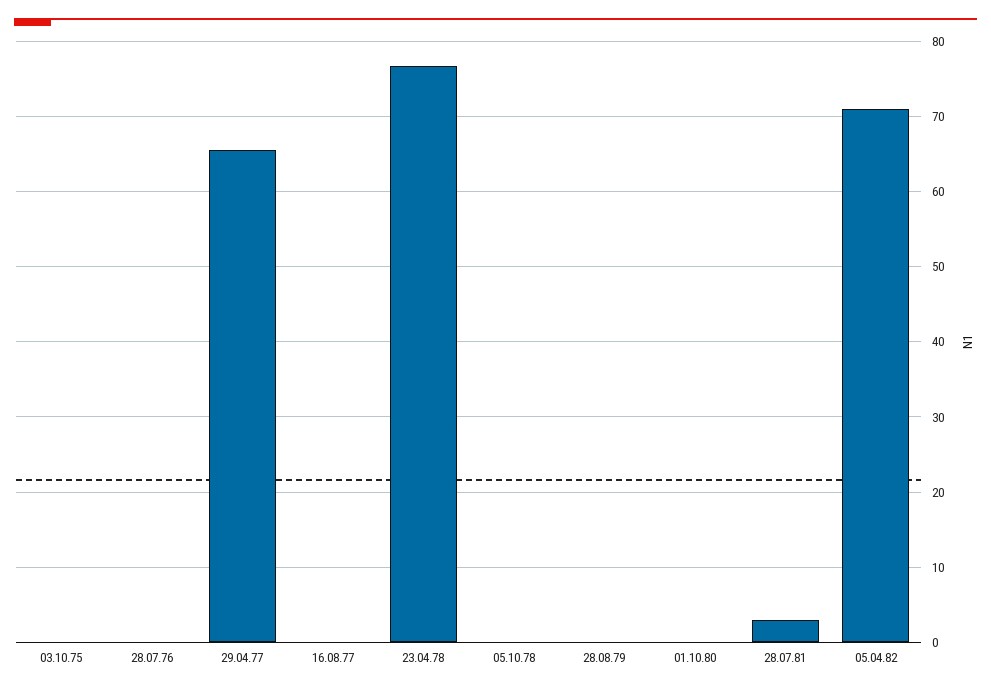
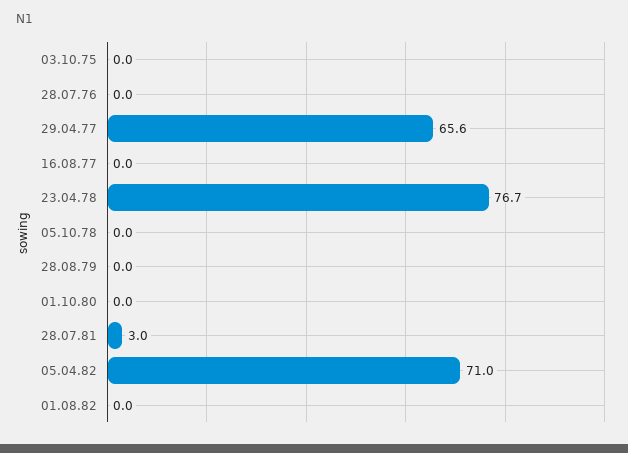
01.08.82: none -> 0

